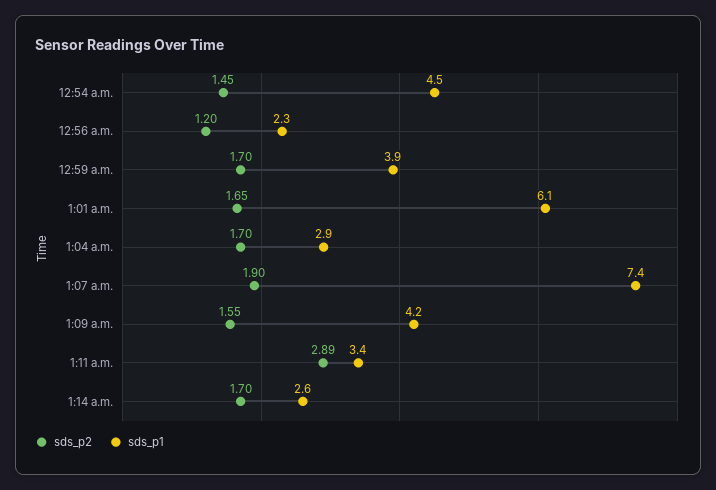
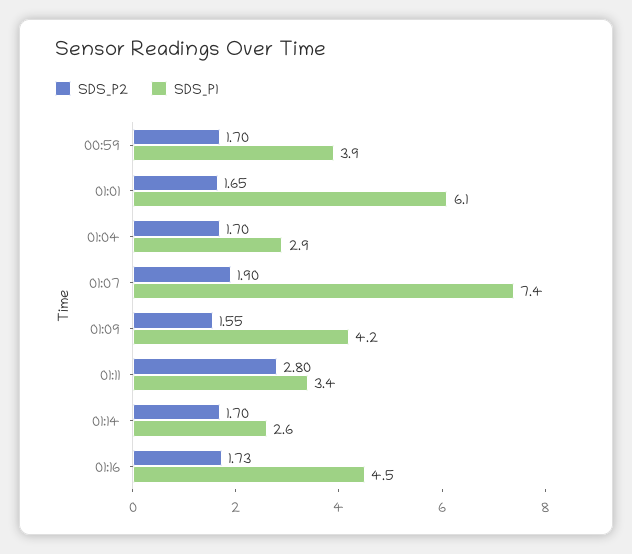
sds_p2, 12:54 a.m.: 1.45 -> none
sds_p1, 12:54 a.m.: 4.5 -> none
sds_p2, 12:56 a.m.: 1.2 -> none
sds_p1, 12:56 a.m.: 2.3 -> none
sds_p2, 1:11 a.m.: 2.89 -> 2.8
sds_p2, 01:16: none -> 1.73
sds_p1, 01:16: none -> 4.5

